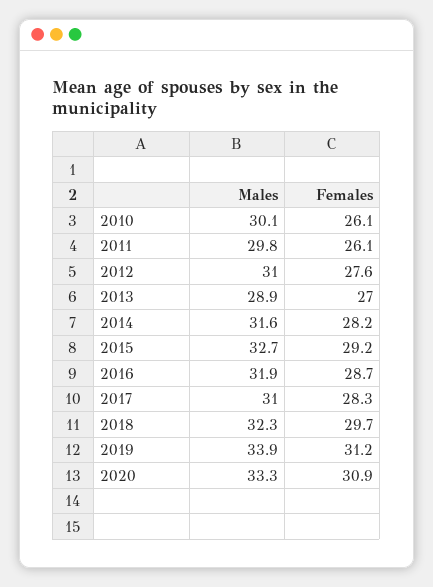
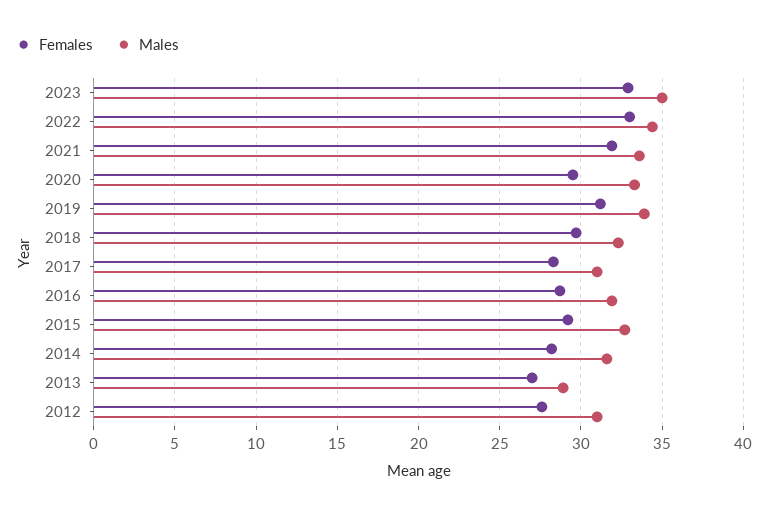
Males, 2010: 30.1 -> none
Females, 2010: 26.1 -> none
Males, 2011: 29.8 -> none
Females, 2011: 26.1 -> none
Females, 2020: 30.9 -> 29.5
Females, 2023: none -> 33
Males, 2023: none -> 35
Females, 2022: none -> 33
Males, 2022: none -> 34.5
Females, 2021: none -> 32
Males, 2021: none -> 33.5

